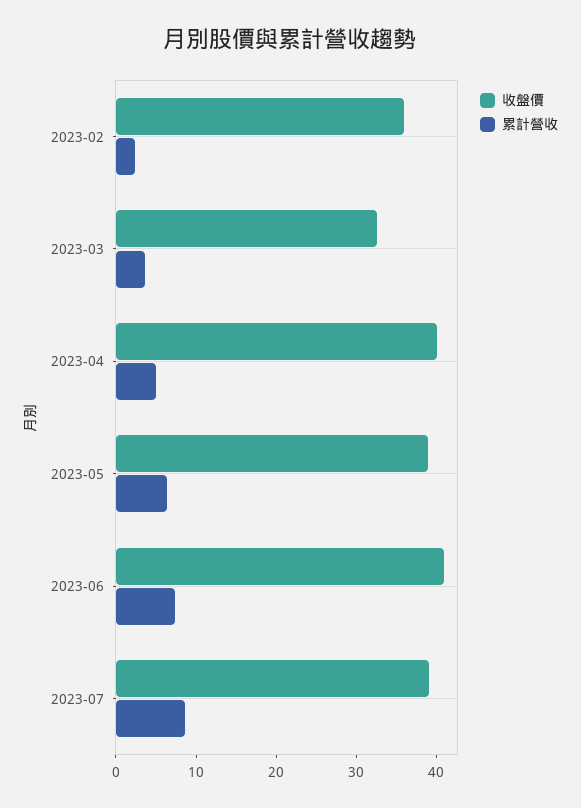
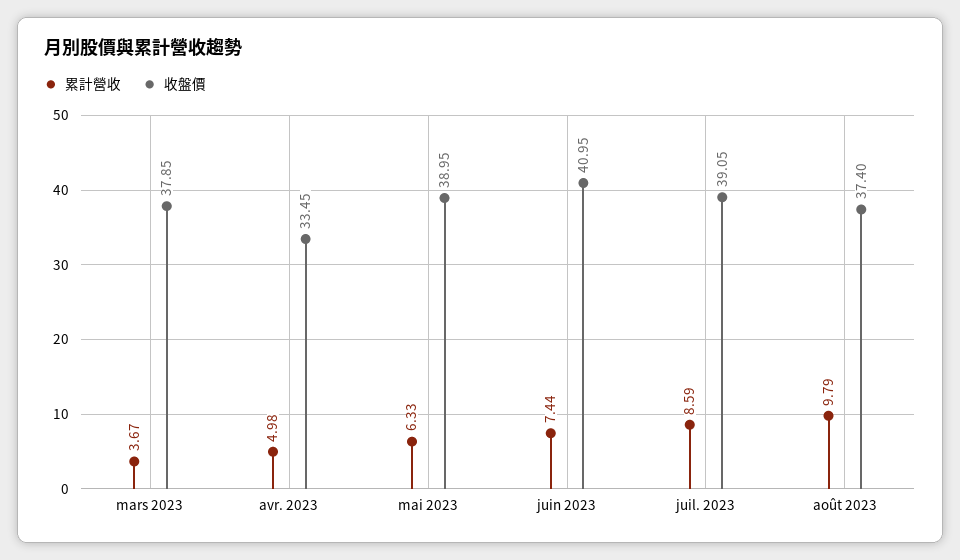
收盤價, 2023-02: 36 -> none
累計營收, 2023-02: 2 -> none
收盤價, 2023-03: 32 -> 37.85
收盤價, 2023-04: 40 -> 33.45
累計營收, août 2023: none -> 9.79
收盤價, août 2023: none -> 37.4

